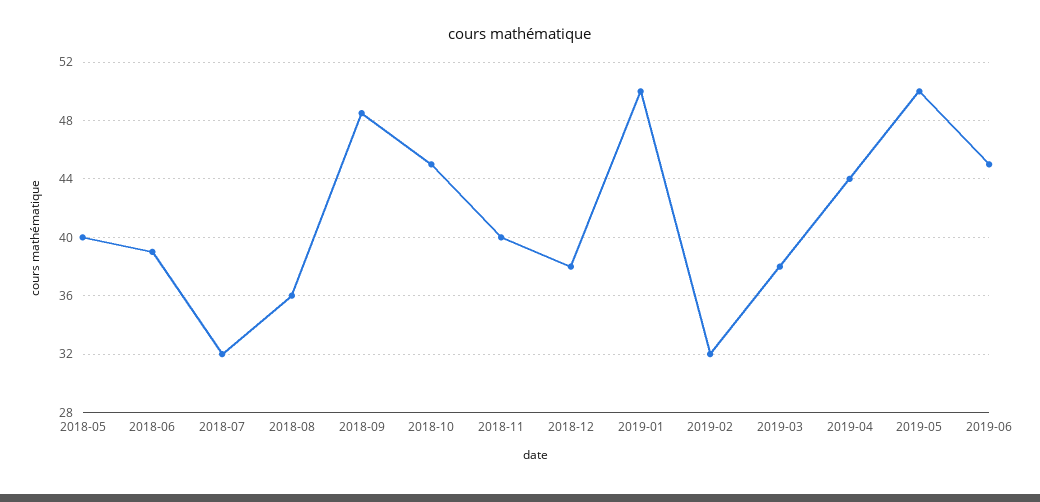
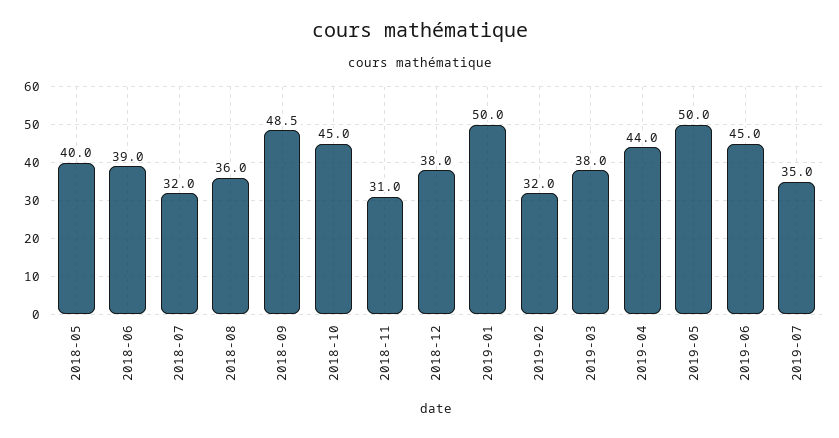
2018-11: 40 -> 31
2019-07: none -> 35

